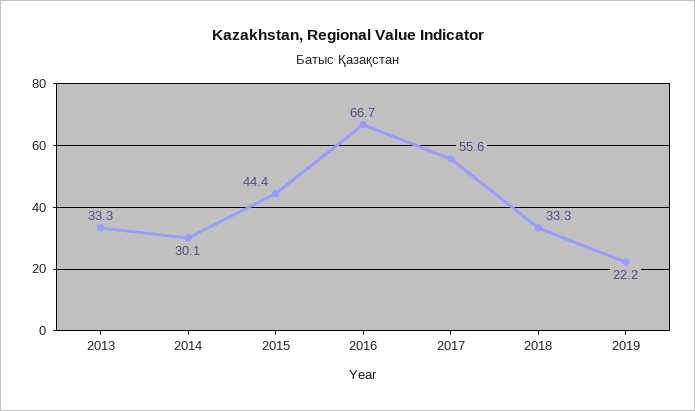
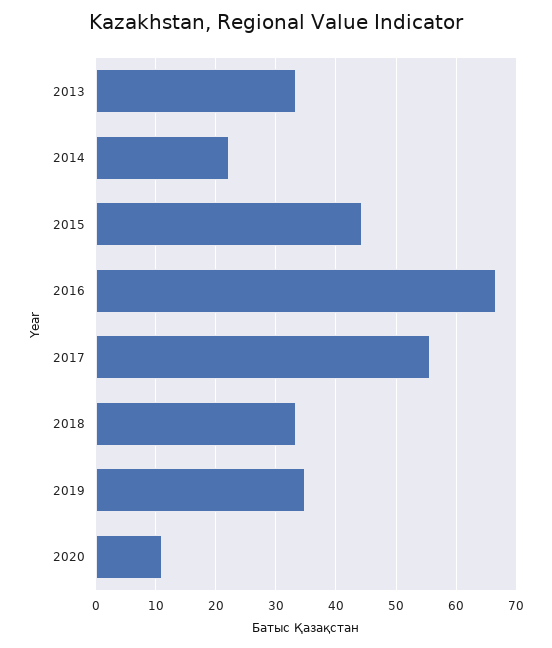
2014: 30.1 -> 22
2019: 22.2 -> 35
2020: none -> 11

